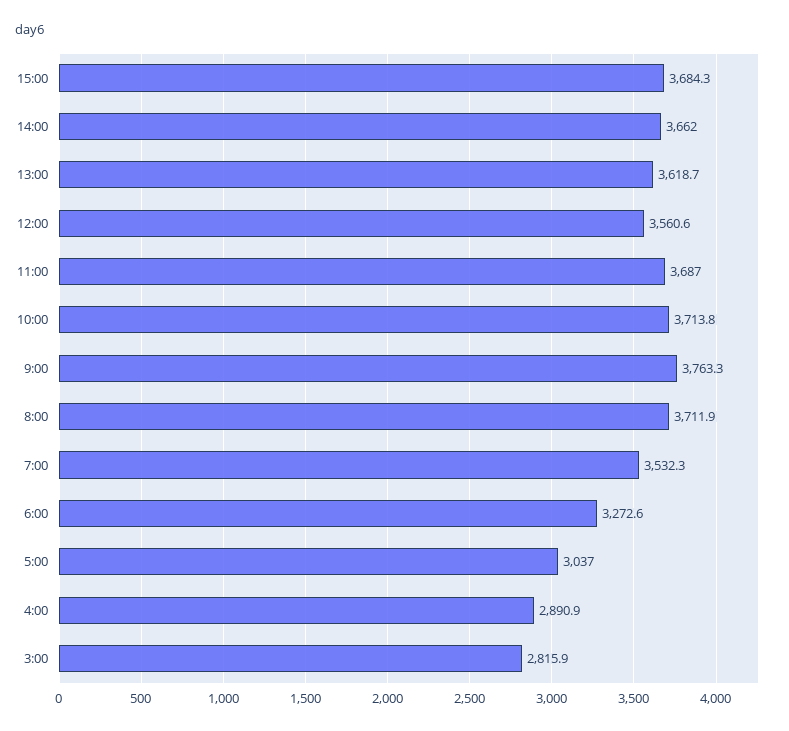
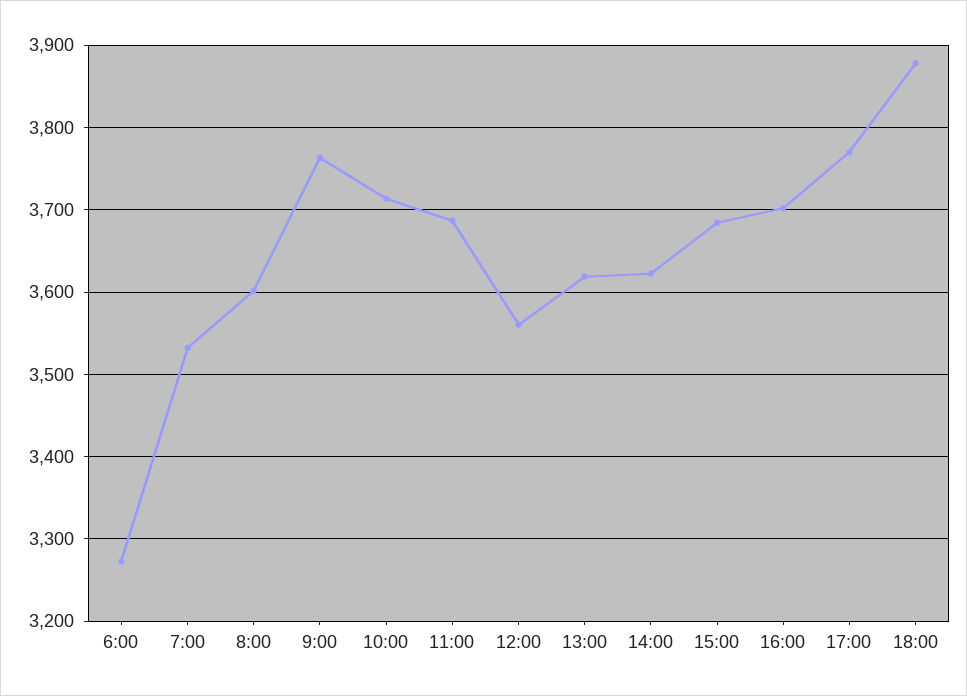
14:00: 3662 -> 3620
8:00: 3711.9 -> 3600
5:00: 3037 -> none
4:00: 2890.9 -> none
3:00: 2815.9 -> none
16:00: none -> 3700
17:00: none -> 3770
18:00: none -> 3880

